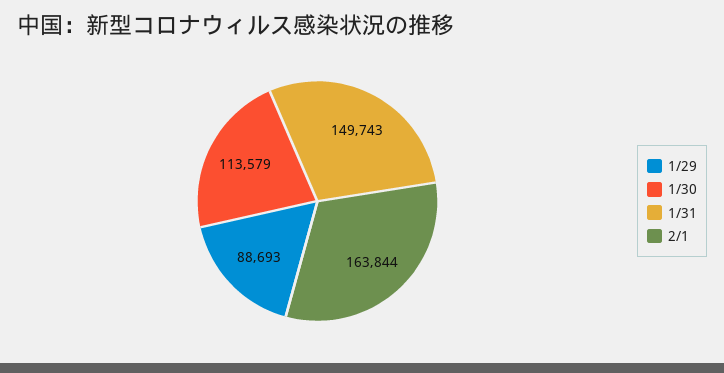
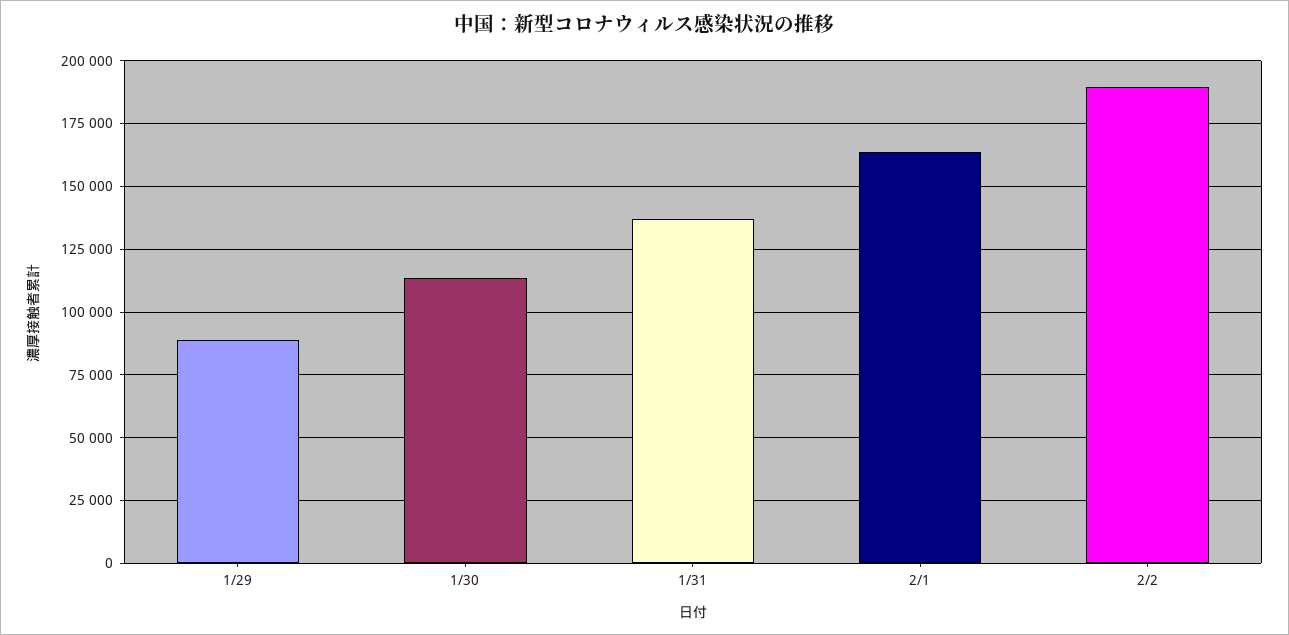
1/31: 149743 -> 137500
2/2: none -> 190000

